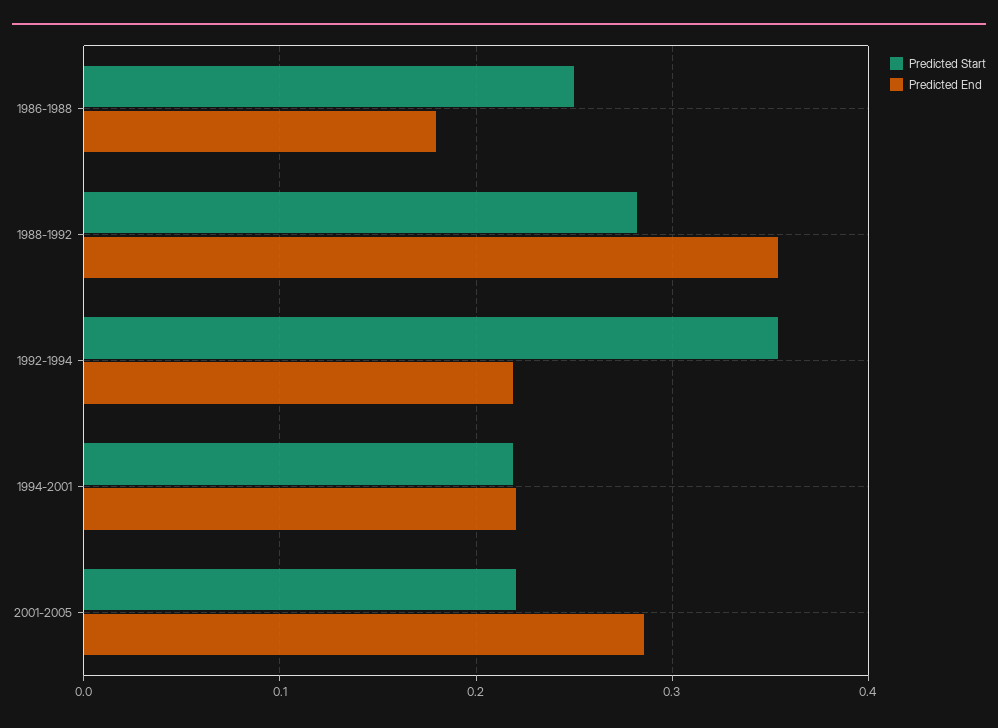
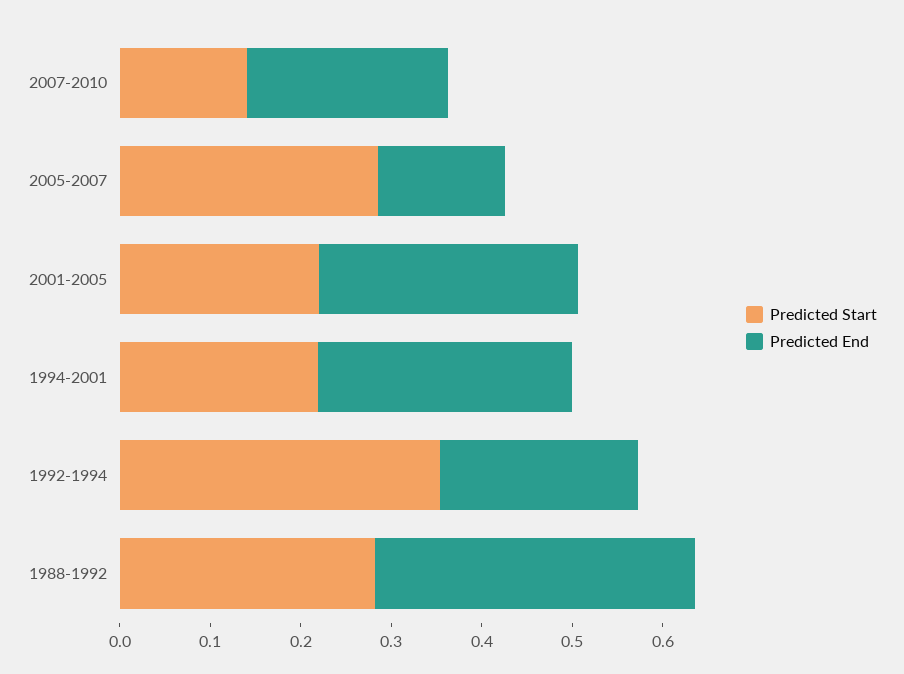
Predicted Start, 1986-1988: 0.25 -> none
Predicted End, 1986-1988: 0.18 -> none
Predicted End, 1994-2001: 0.22 -> 0.28
Predicted Start, 2007-2010: none -> 0.14
Predicted End, 2007-2010: none -> 0.22
Predicted Start, 2005-2007: none -> 0.28
Predicted End, 2005-2007: none -> 0.14

